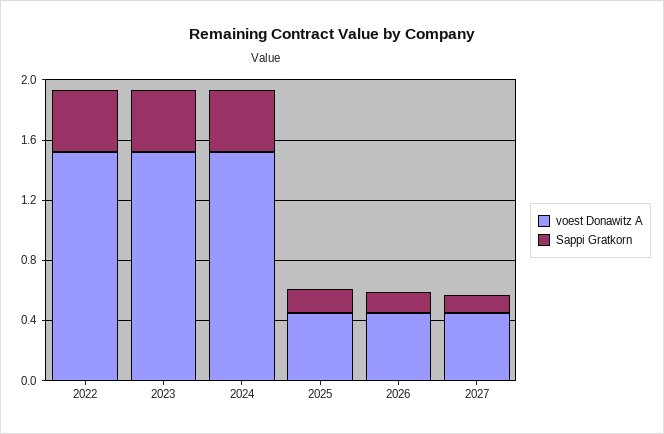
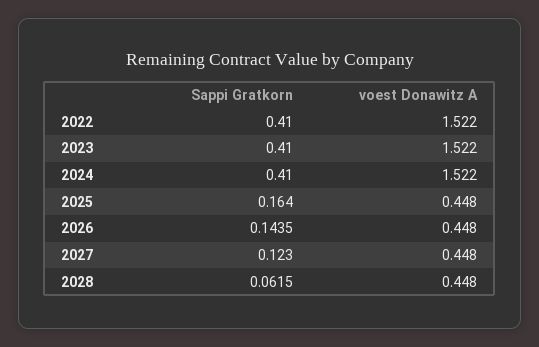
Sappi Gratkorn, 2028: none -> 0.0615
voest Donawitz A, 2028: none -> 0.448

